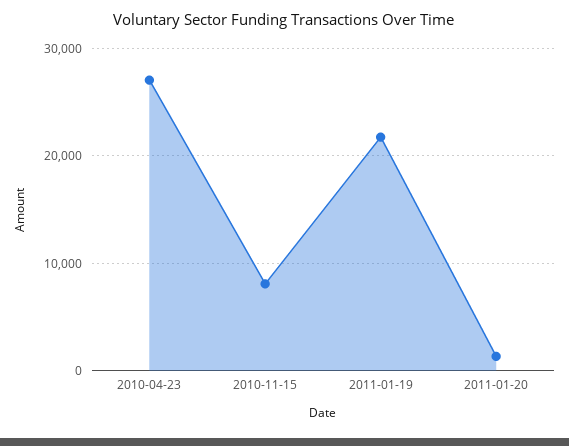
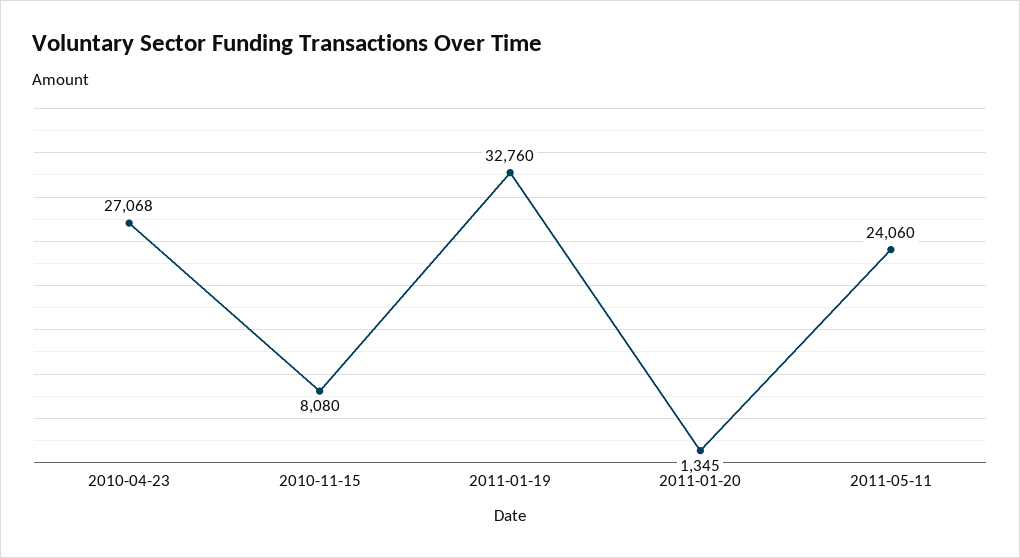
2011-01-19: 22000 -> 32760
2011-05-11: none -> 24060

